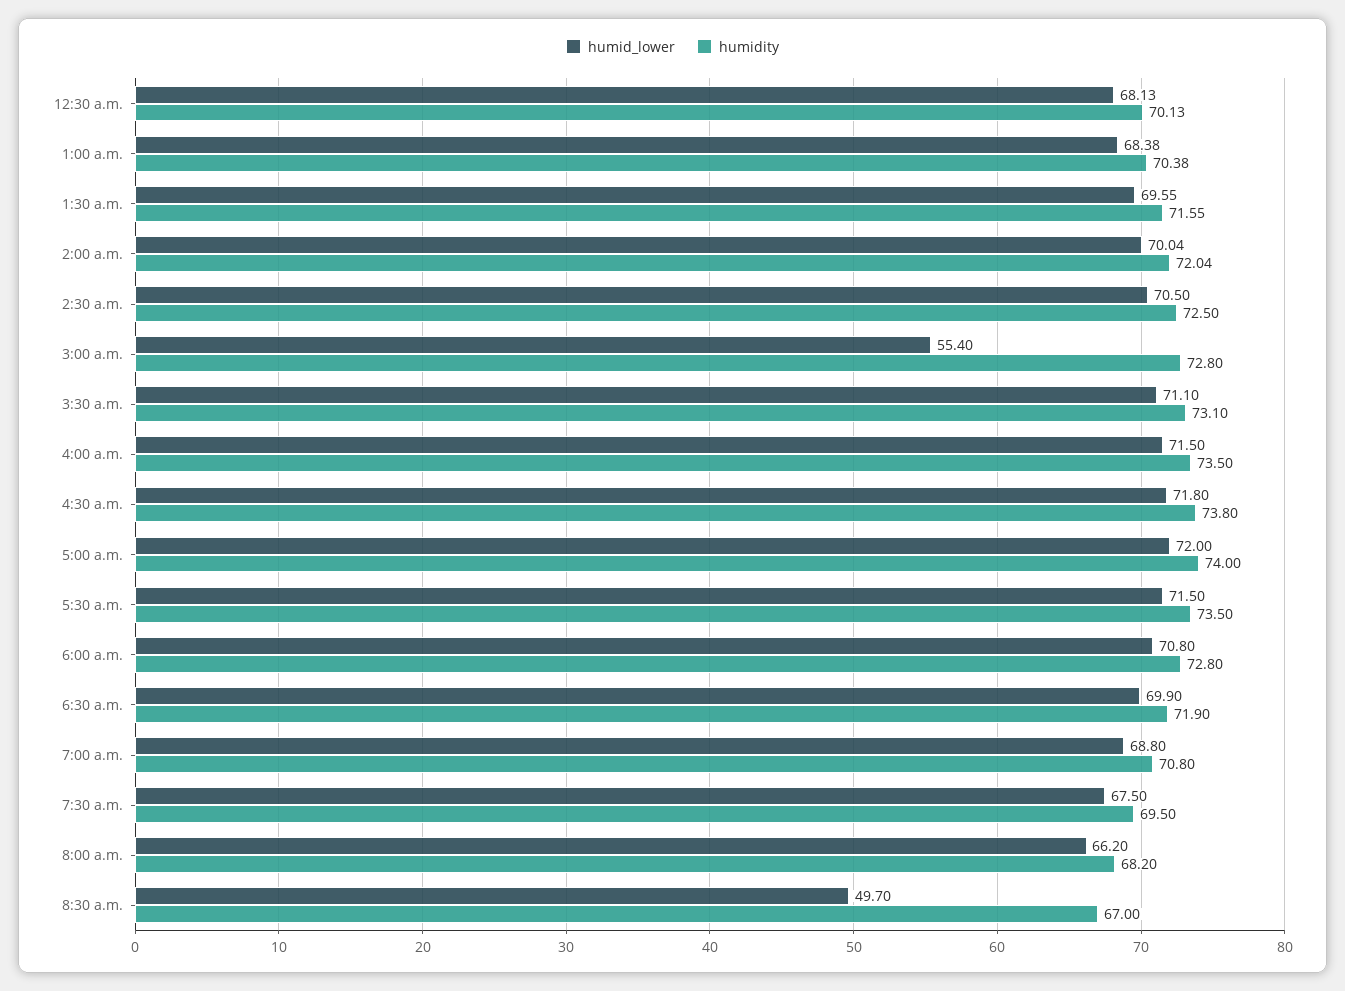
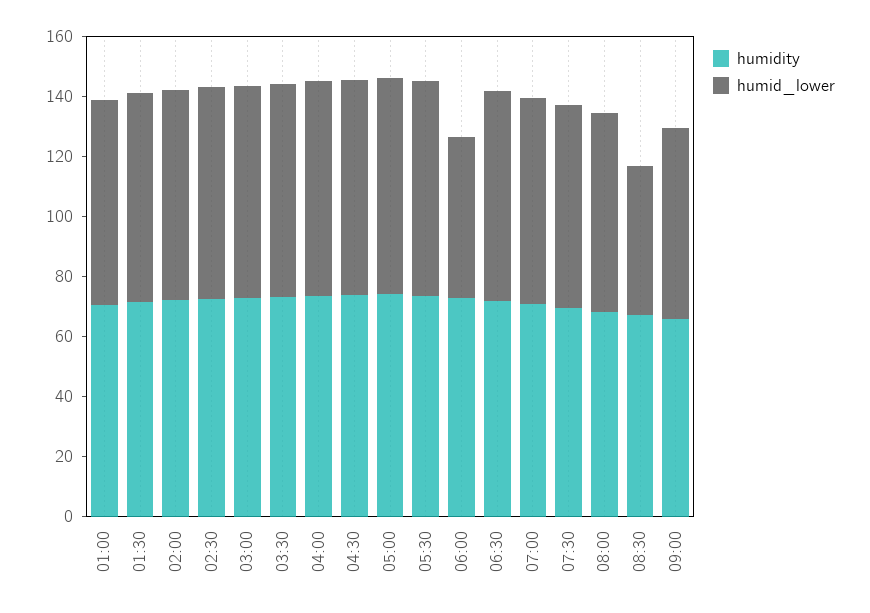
humid_lower, 12:30 a.m.: 68.13 -> none
humidity, 12:30 a.m.: 70.13 -> none
humid_lower, 3:00 a.m.: 55.4 -> 70
humid_lower, 6:00 a.m.: 70.8 -> 55
humidity, 09:00: none -> 65
humid_lower, 09:00: none -> 65

